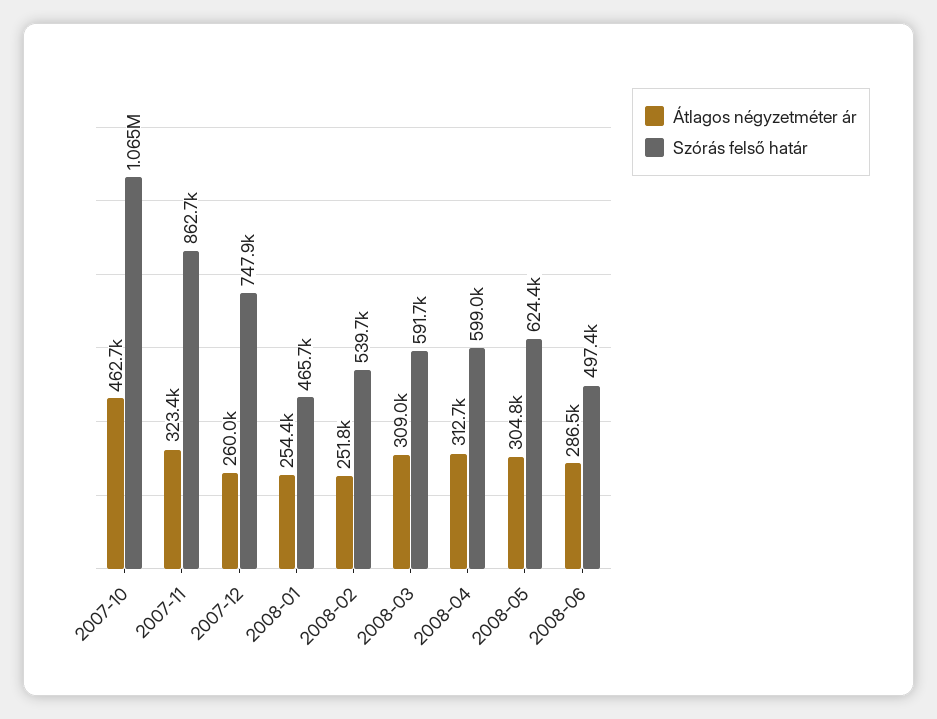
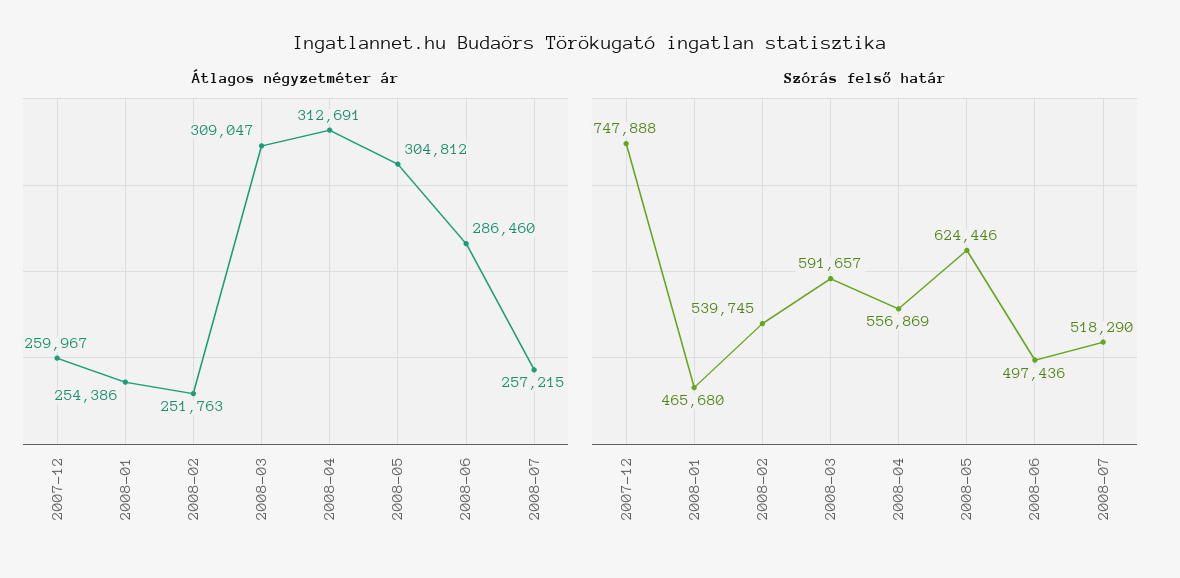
Átlagos négyzetméter ár, 2007-10: 462700 -> none
Szórás felső határ, 2007-10: 1065000 -> none
Átlagos négyzetméter ár, 2007-11: 323400 -> none
Szórás felső határ, 2007-11: 862700 -> none
Szórás felső határ, 2008-04: 599000 -> 556869
Átlagos négyzetméter ár, 2008-07: none -> 257215
Szórás felső határ, 2008-07: none -> 518290

